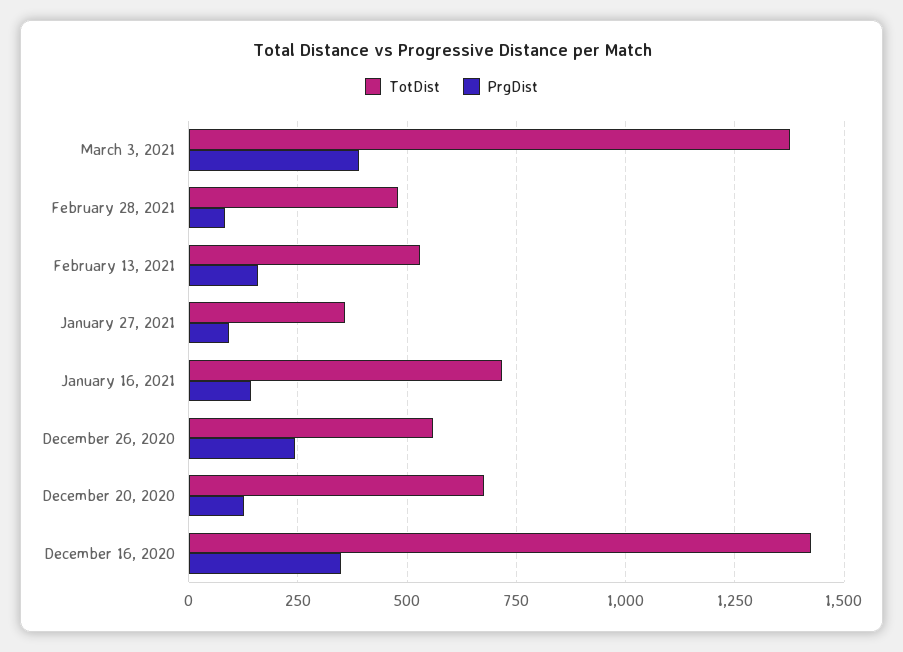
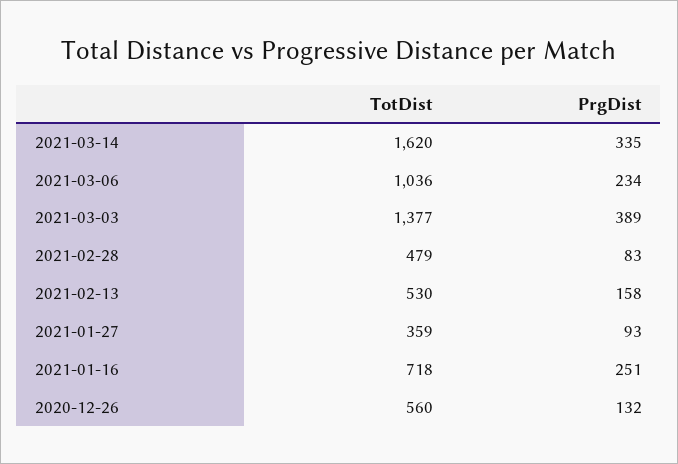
PrgDist, January 16, 2021: 150 -> 251
PrgDist, December 26, 2020: 250 -> 132
TotDist, December 20, 2020: 675 -> none
PrgDist, December 20, 2020: 125 -> none
TotDist, December 16, 2020: 1425 -> none
PrgDist, December 16, 2020: 350 -> none
TotDist, 2021-03-14: none -> 1620
PrgDist, 2021-03-14: none -> 335
TotDist, 2021-03-06: none -> 1036
PrgDist, 2021-03-06: none -> 234

